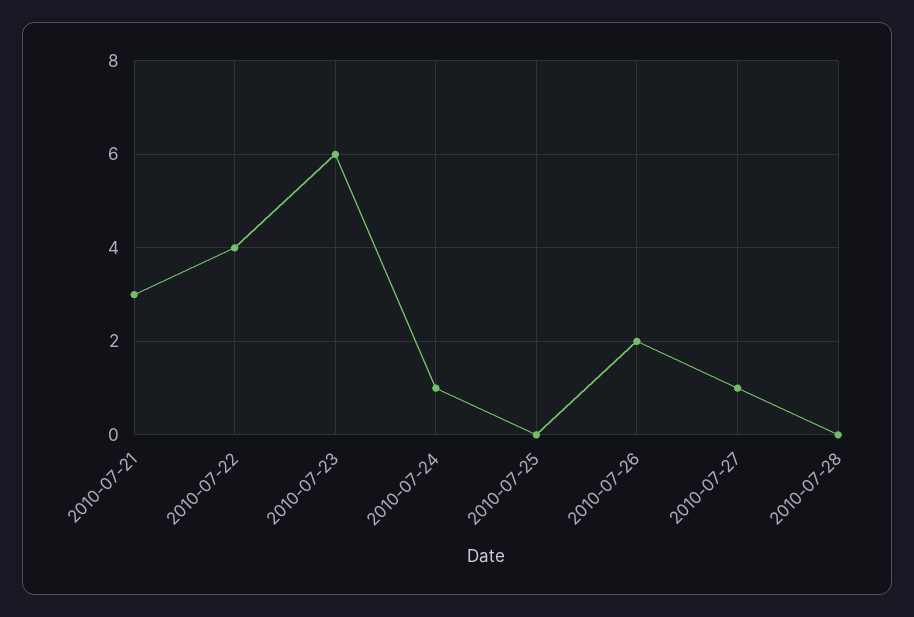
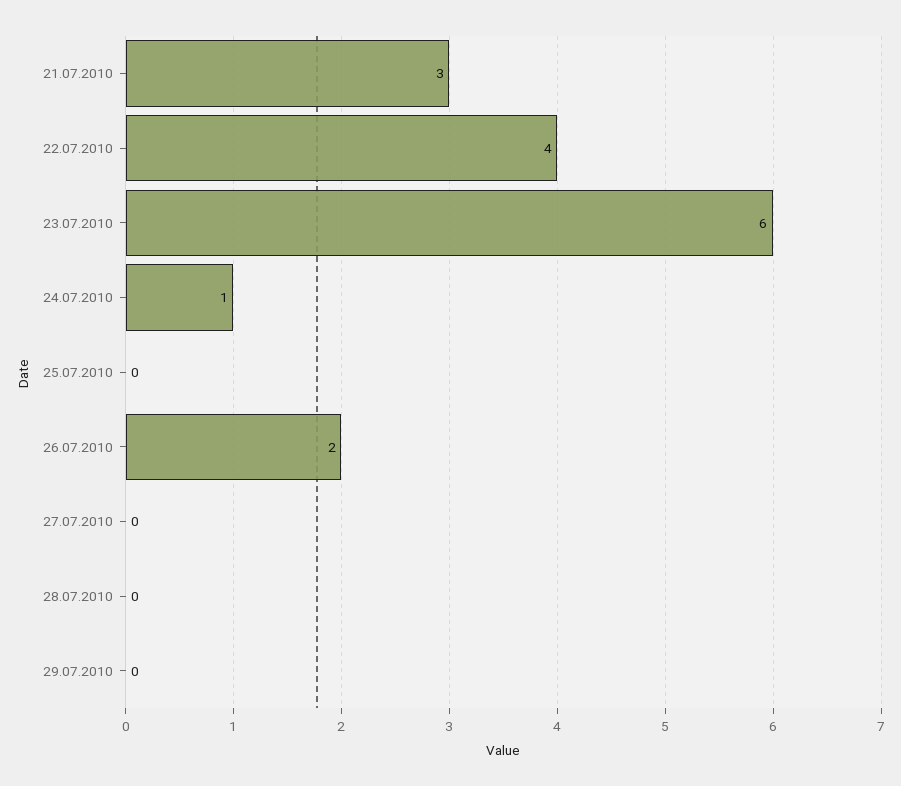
2010-07-27: 1 -> 0
29.07.2010: none -> 0

